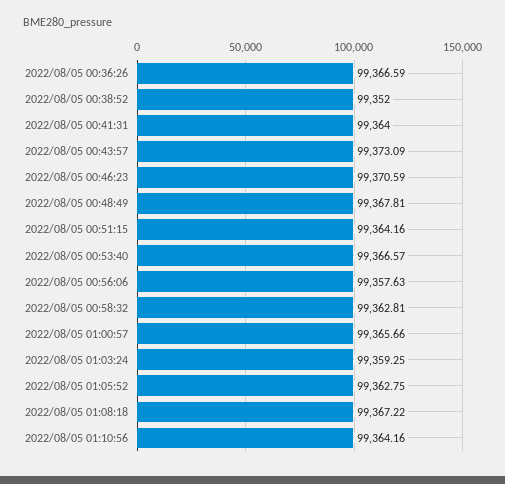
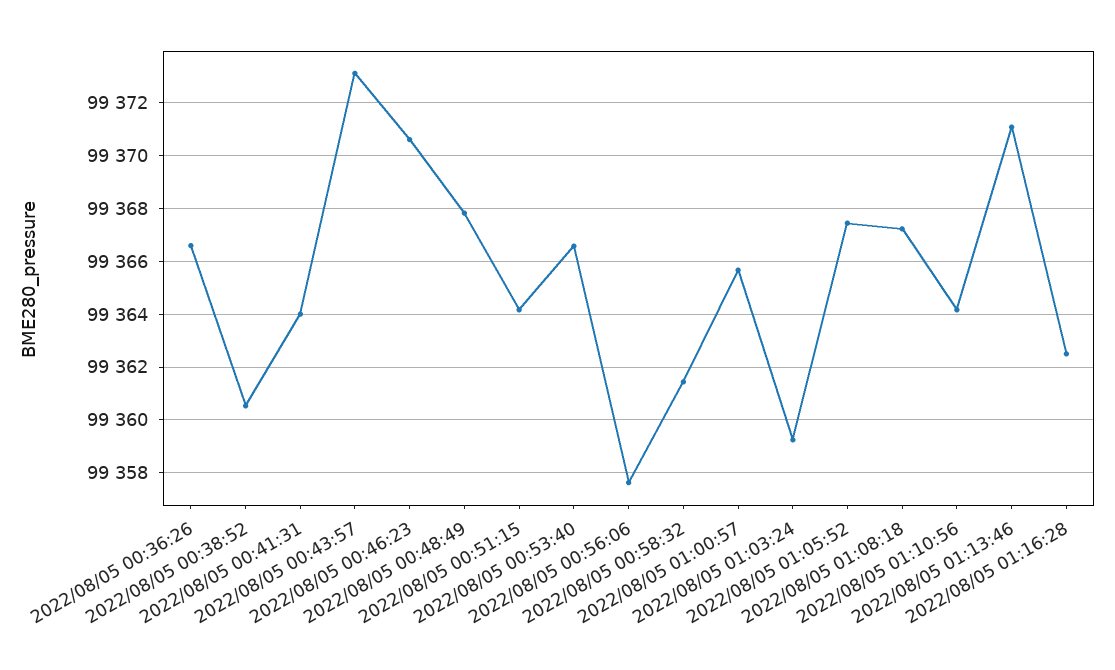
2022/08/05 00:38:52: 99352 -> 99360.5
2022/08/05 00:58:32: 99362.81 -> 99361.5
2022/08/05 01:05:52: 99362.75 -> 99367.5
2022/08/05 01:13:46: none -> 99371
2022/08/05 01:16:28: none -> 99362.5

